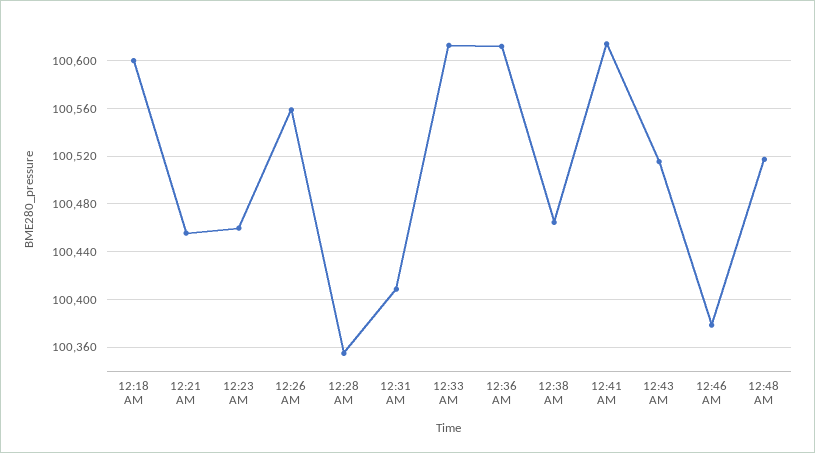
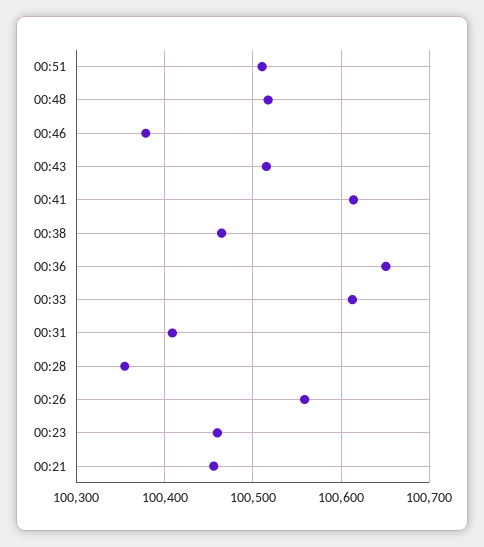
12:18 AM: 100600 -> none
12:36 AM: 100610 -> 100650
00:51: none -> 100510

